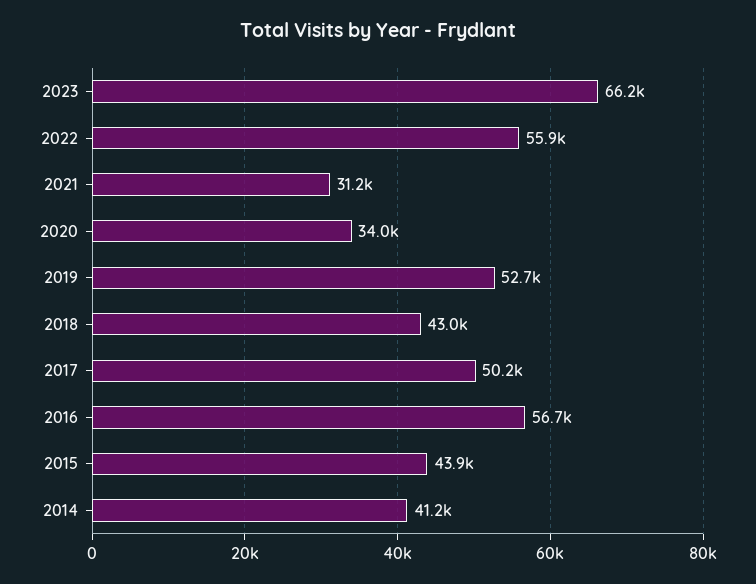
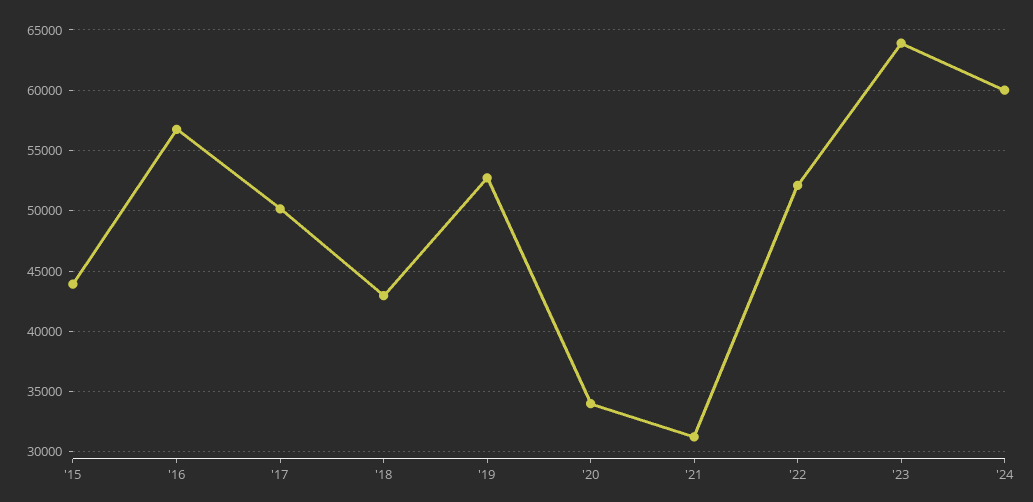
2023: 66200 -> 64000
2022: 55900 -> 52000
2014: 41200 -> none
'24: none -> 60000

